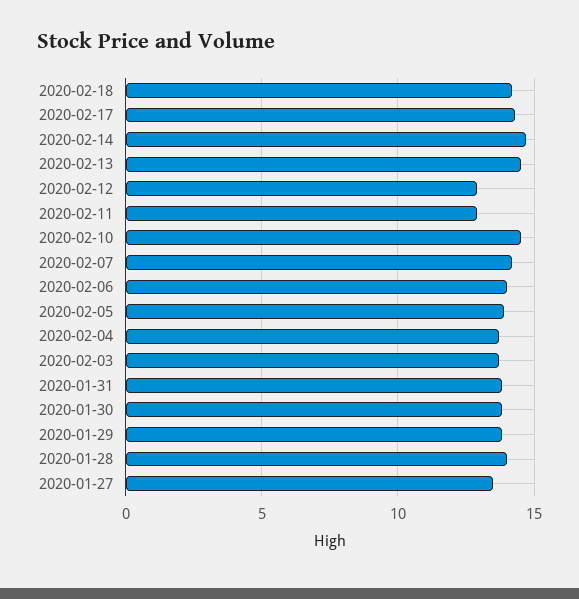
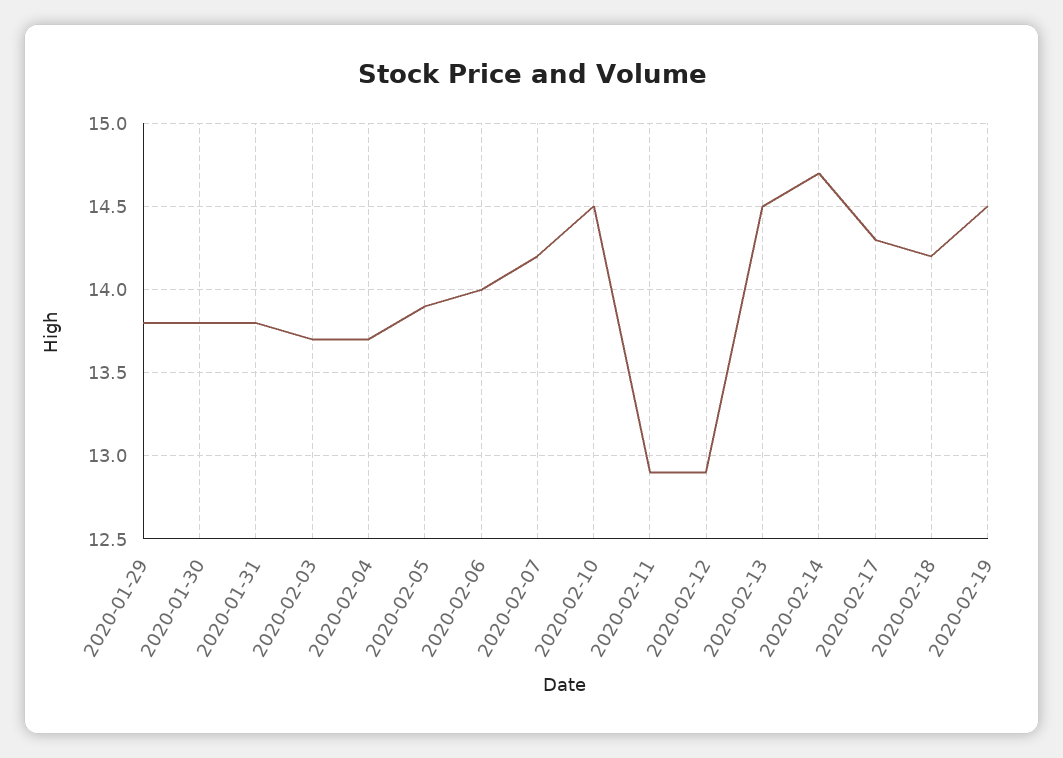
2020-01-28: 14 -> none
2020-01-27: 13.5 -> none
2020-02-19: none -> 14.5

